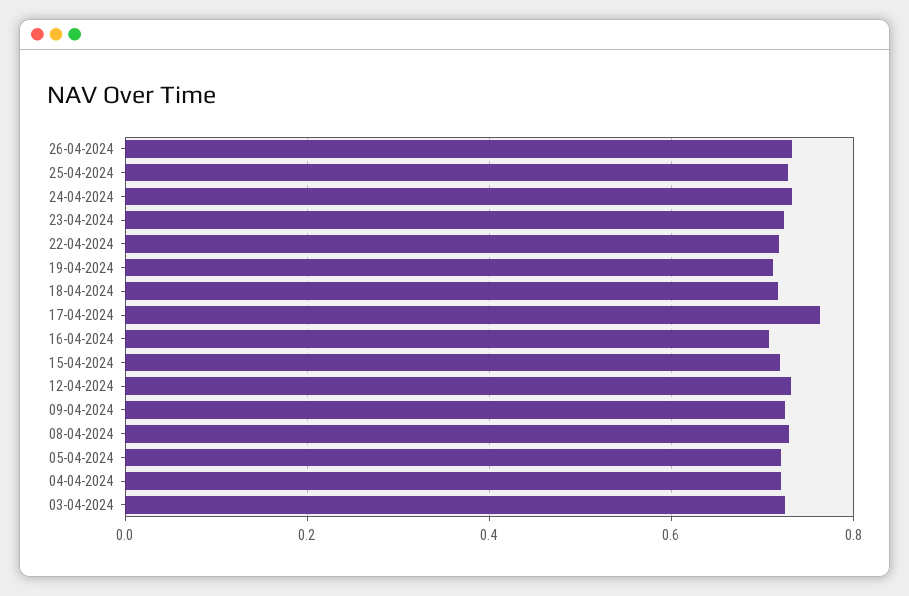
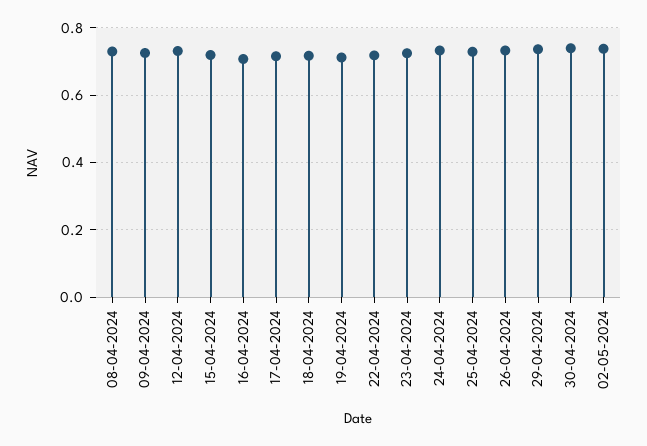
17-04-2024: 0.76 -> 0.72
05-04-2024: 0.72 -> none
04-04-2024: 0.72 -> none
03-04-2024: 0.72 -> none
29-04-2024: none -> 0.74
30-04-2024: none -> 0.74
02-05-2024: none -> 0.74

